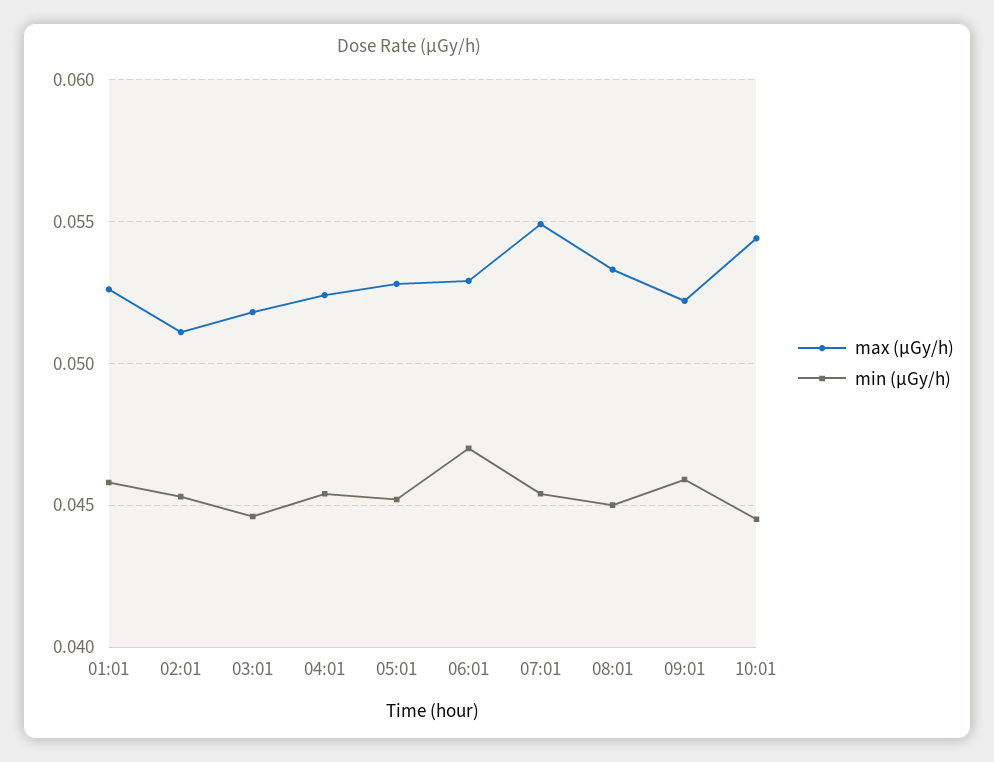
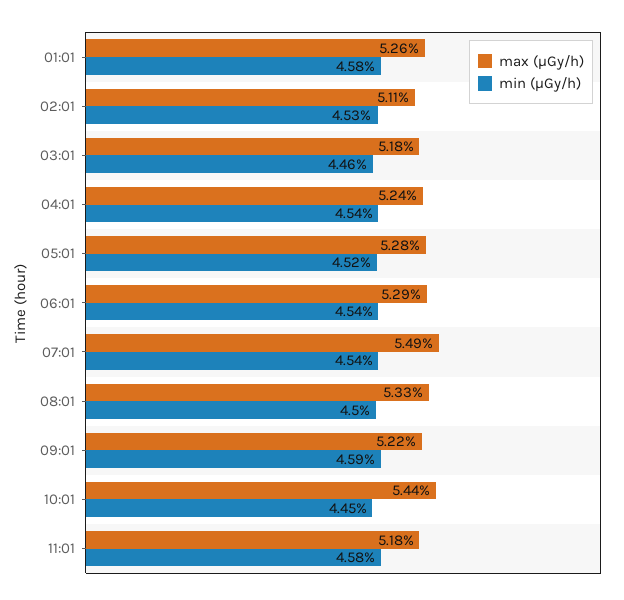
min (μGy/h), 06:01: 0.047 -> 0.0454
max (μGy/h), 11:01: none -> 0.0518
min (μGy/h), 11:01: none -> 0.0458

